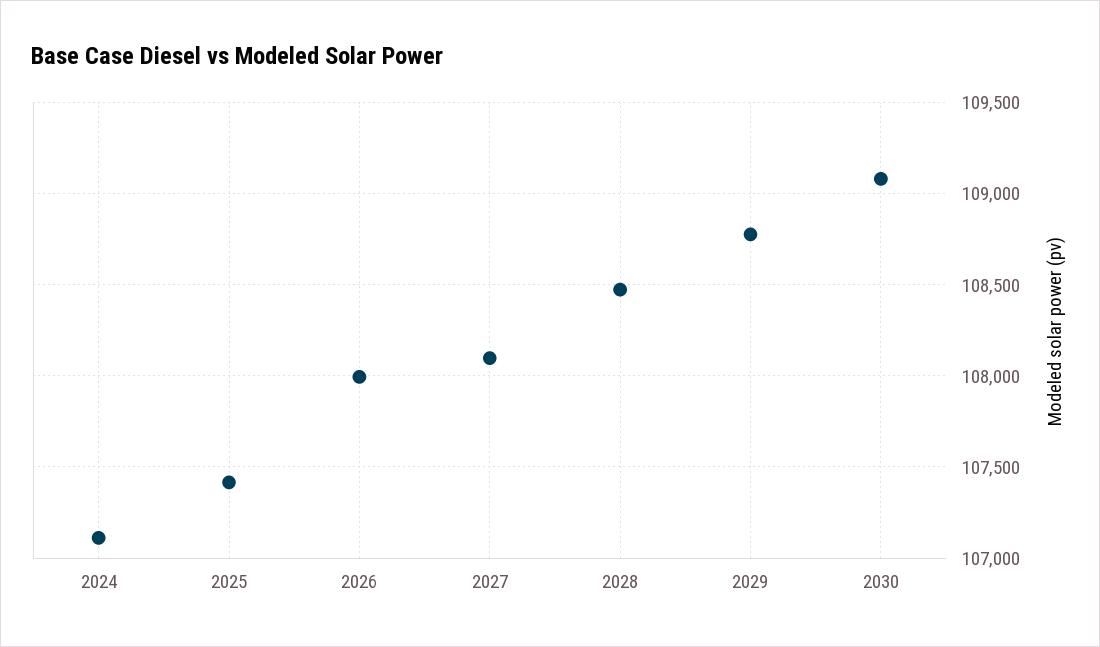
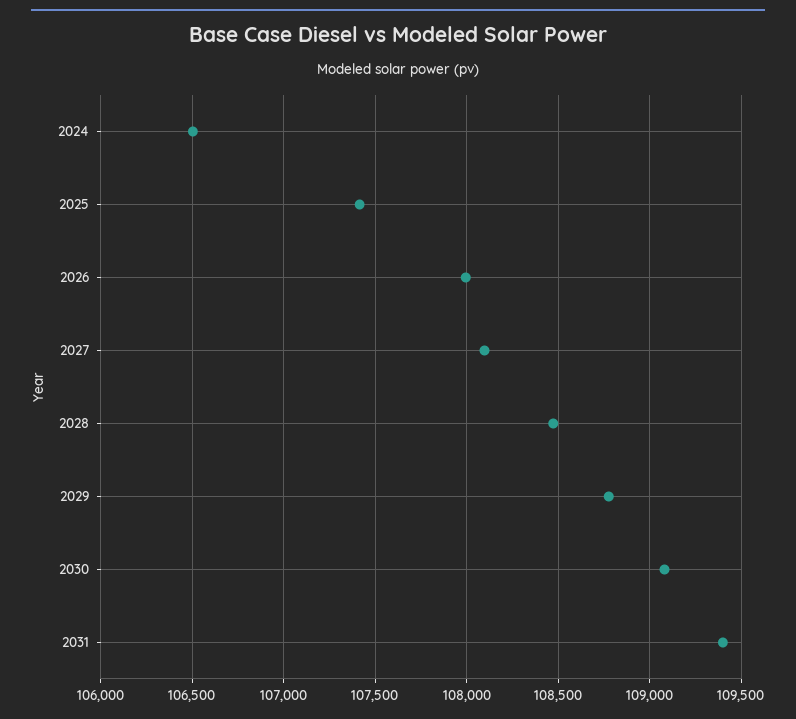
2024: 107100 -> 106500
2031: none -> 109400

